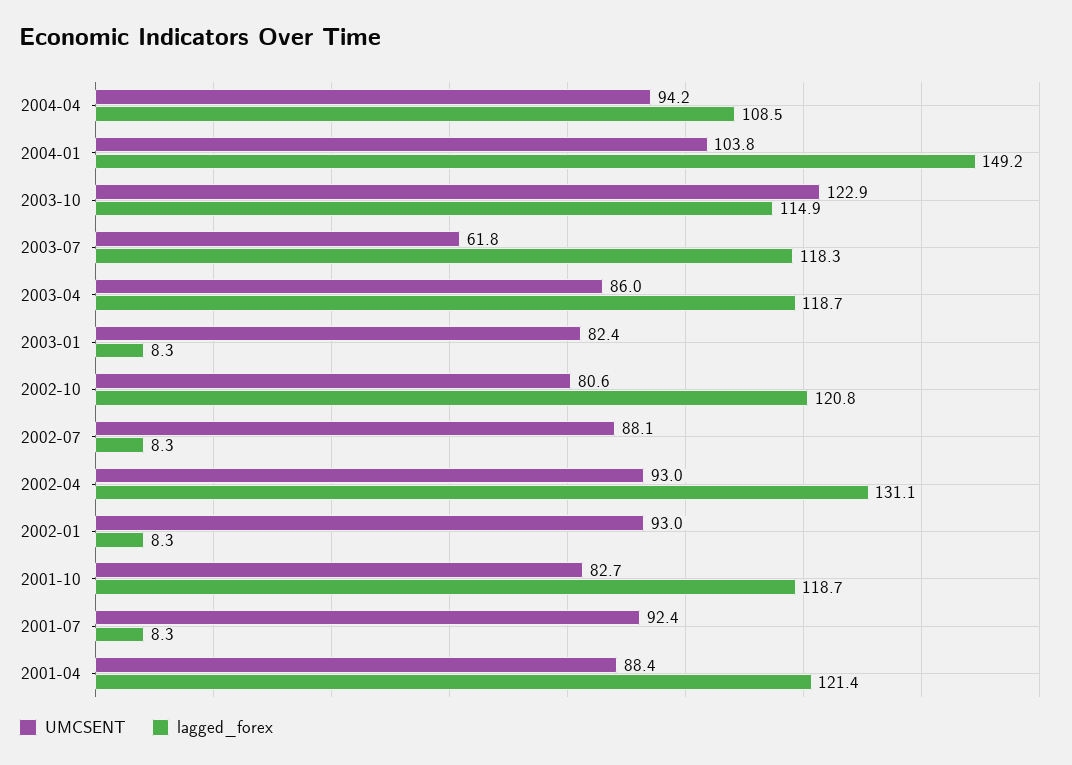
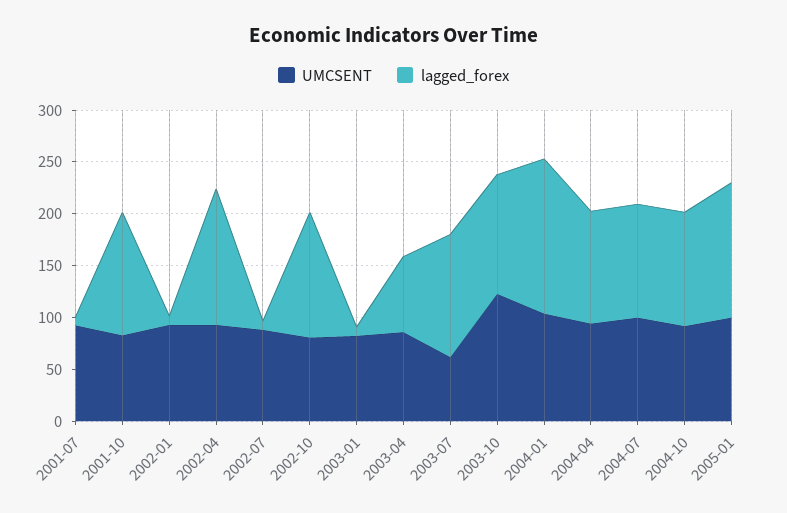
lagged_forex, 2003-04: 118.7 -> 70
UMCSENT, 2001-04: 88.4 -> none
lagged_forex, 2001-04: 121.4 -> none
UMCSENT, 2004-07: none -> 100
lagged_forex, 2004-07: none -> 110
UMCSENT, 2004-10: none -> 90
lagged_forex, 2004-10: none -> 110
UMCSENT, 2005-01: none -> 100
lagged_forex, 2005-01: none -> 130

